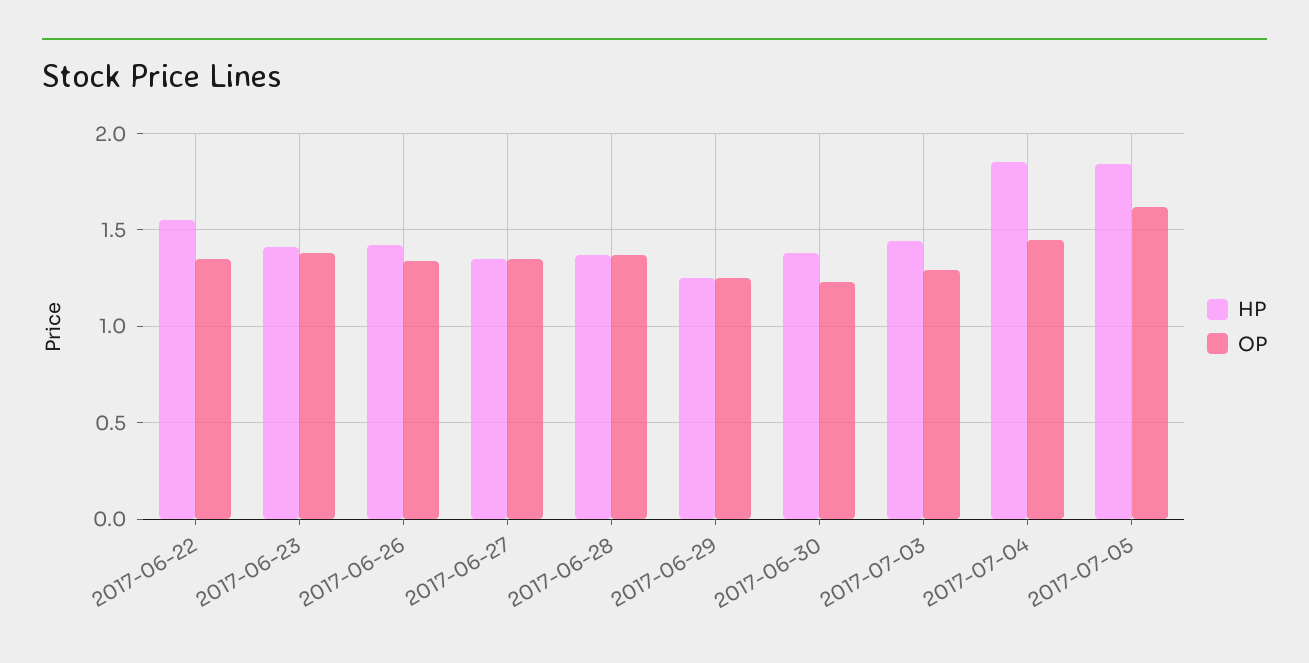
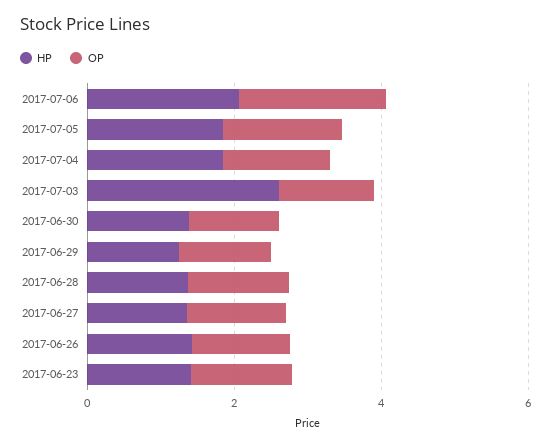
HP, 2017-06-22: 1.55 -> none
OP, 2017-06-22: 1.35 -> none
HP, 2017-07-03: 1.45 -> 2.5
HP, 2017-07-06: none -> 2
OP, 2017-07-06: none -> 2

